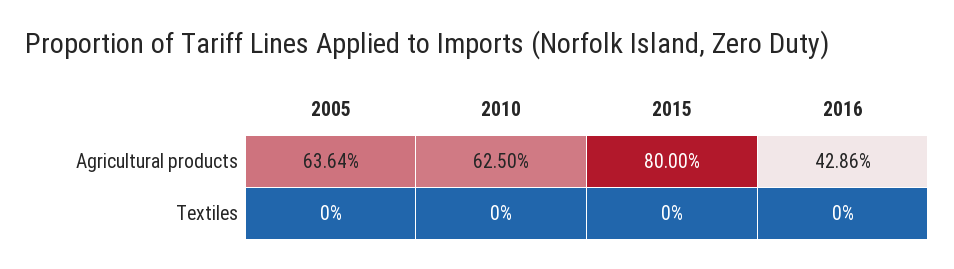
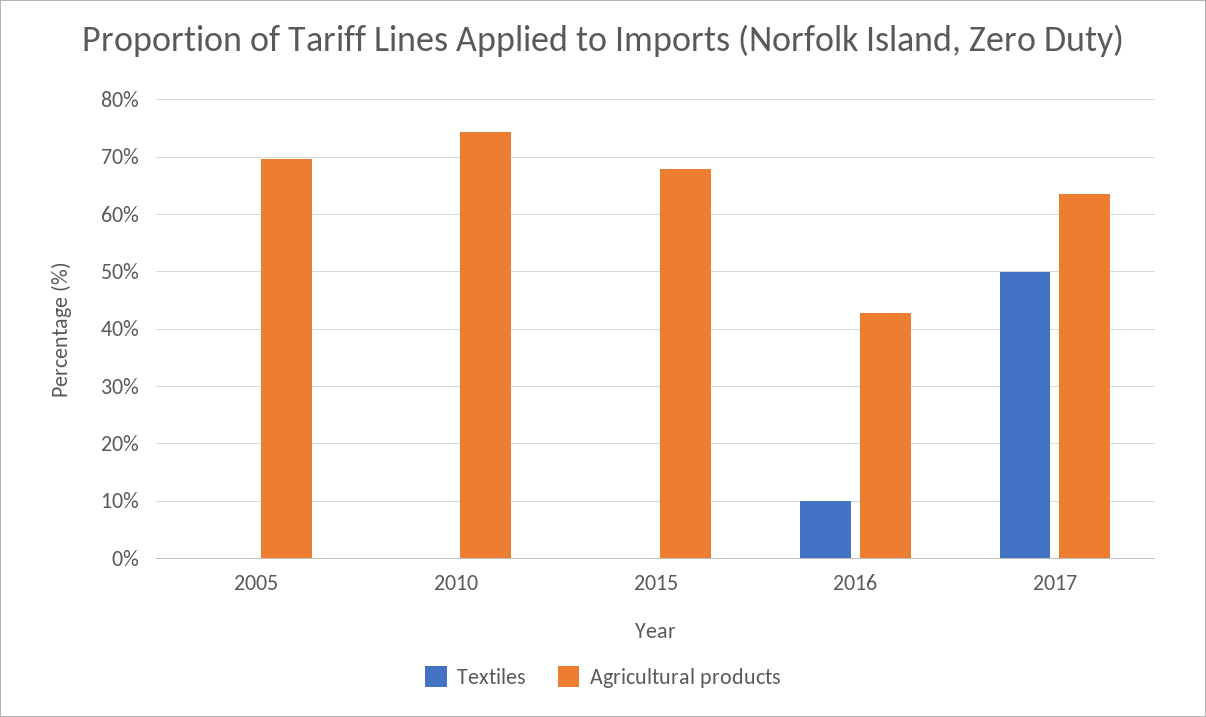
Agricultural products, 2005: 63.64 -> 70
Agricultural products, 2010: 62.5 -> 74
Agricultural products, 2015: 80 -> 68
Textiles, 2016: 0 -> 10
Textiles, 2017: none -> 50
Agricultural products, 2017: none -> 64

